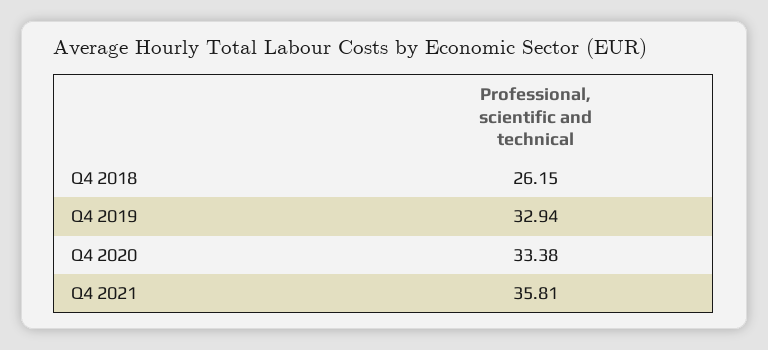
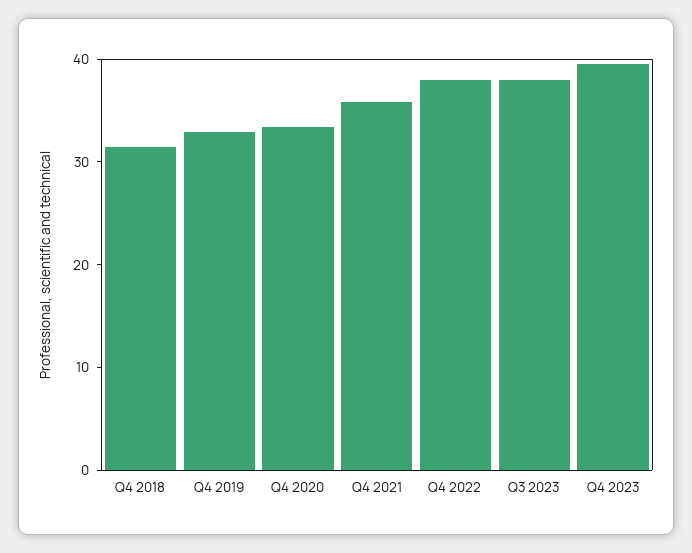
Q4 2018: 26.15 -> 32
Q4 2022: none -> 38
Q3 2023: none -> 38
Q4 2023: none -> 40

